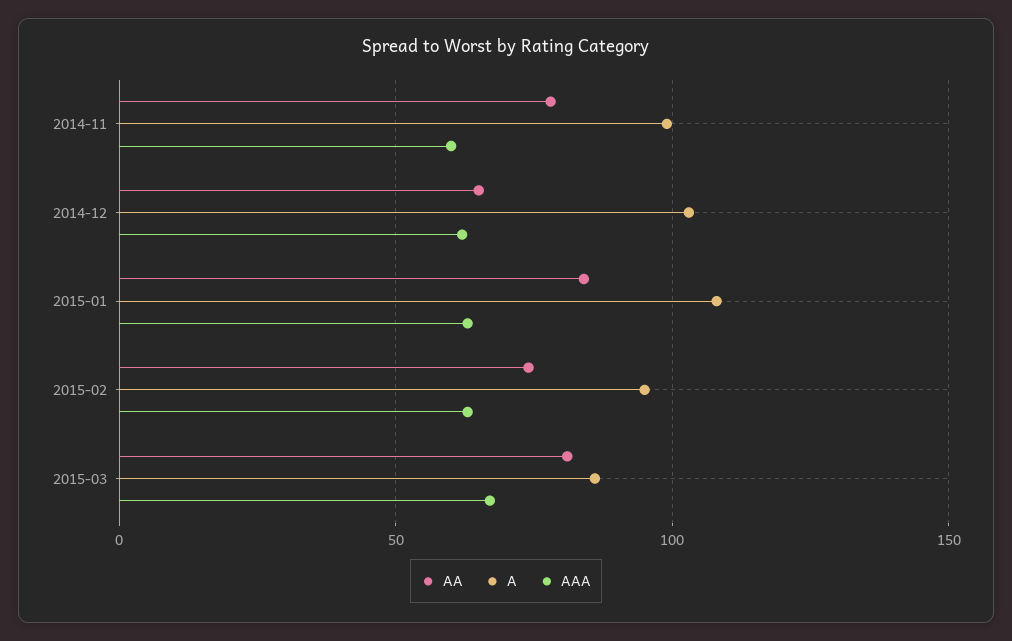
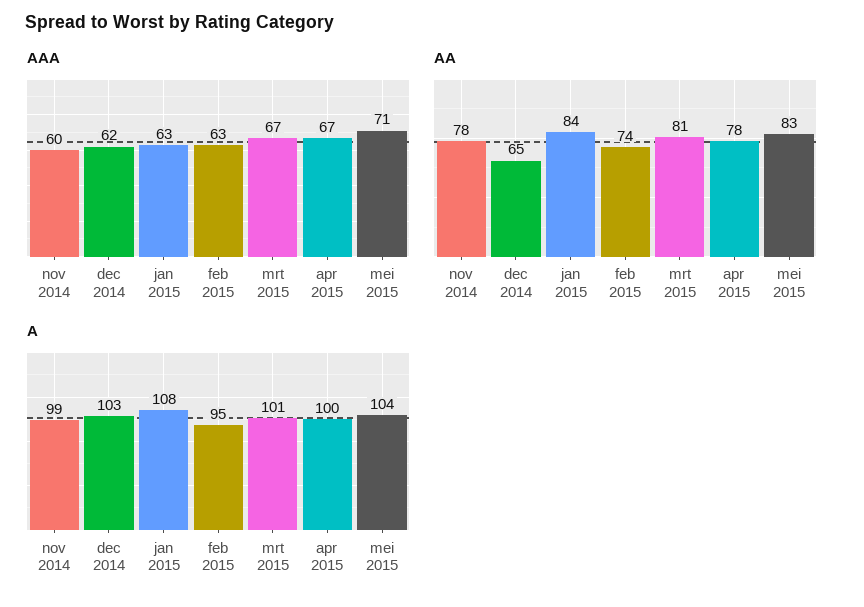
A, 2015-03: 85 -> 101
AAA, apr 2015: none -> 67
AAA, mei 2015: none -> 71
AA, apr 2015: none -> 78
AA, mei 2015: none -> 83
A, apr 2015: none -> 100
A, mei 2015: none -> 104

